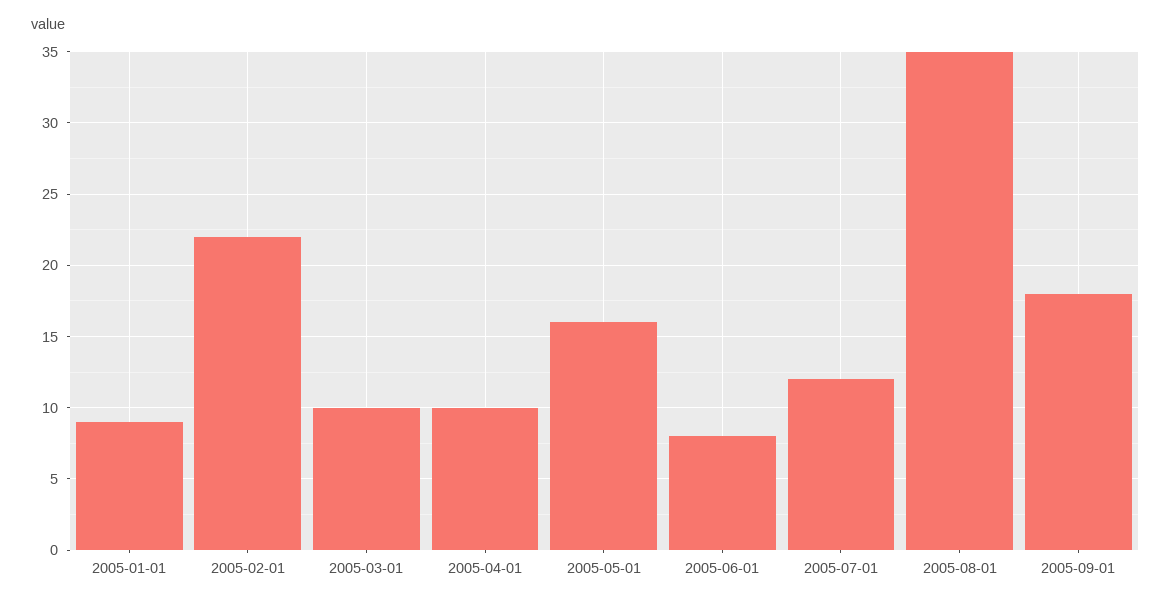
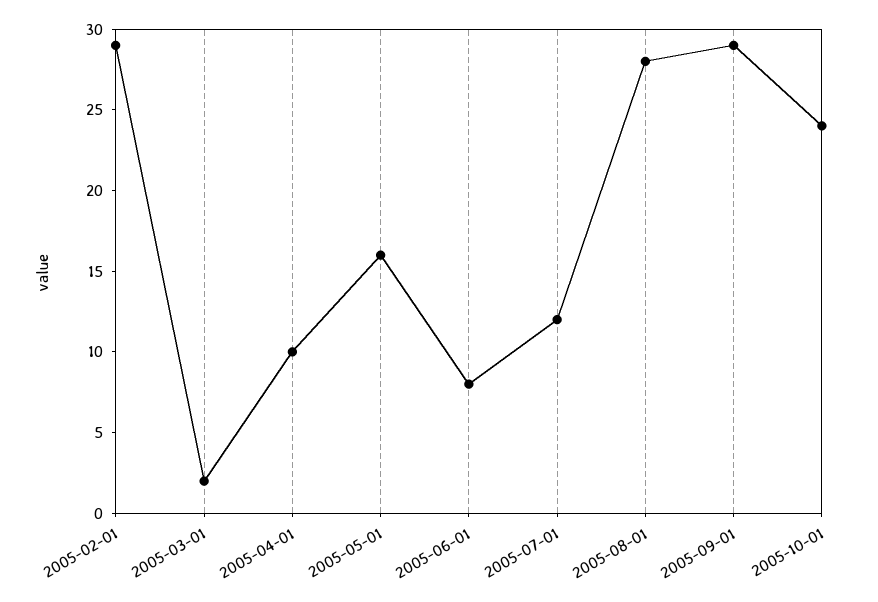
2005-01-01: 9 -> none
2005-02-01: 22 -> 29
2005-03-01: 10 -> 2
2005-08-01: 35 -> 28
2005-09-01: 18 -> 29
2005-10-01: none -> 24

